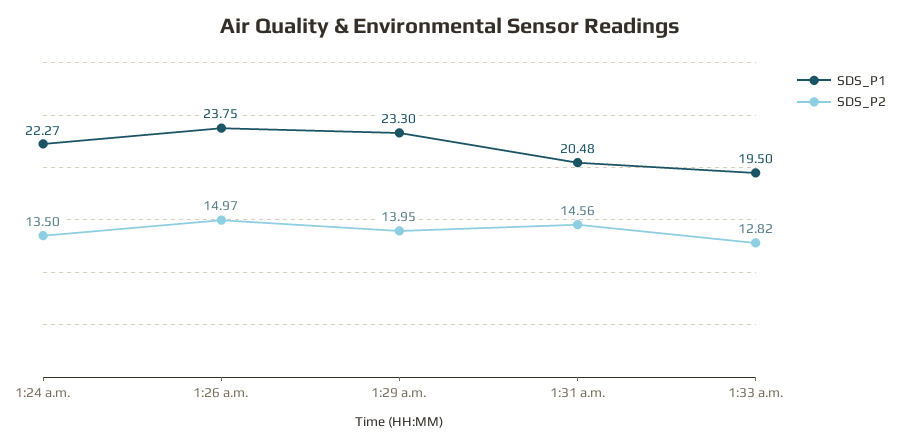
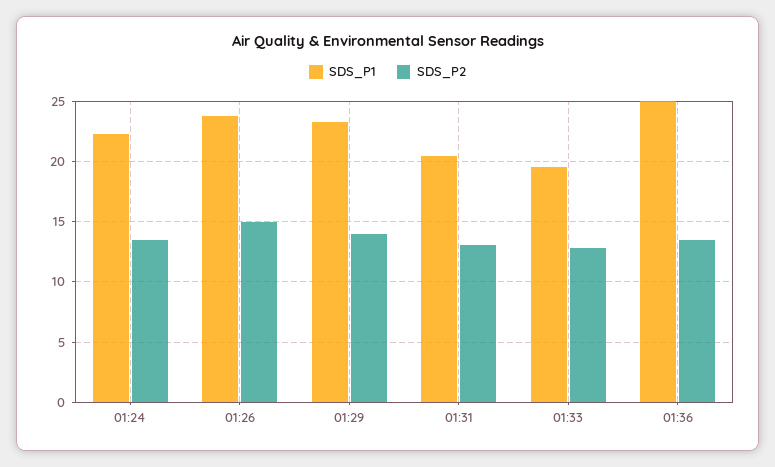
SDS_P2, 1:31 a.m.: 14.56 -> 13
SDS_P1, 01:36: none -> 25
SDS_P2, 01:36: none -> 13.5

